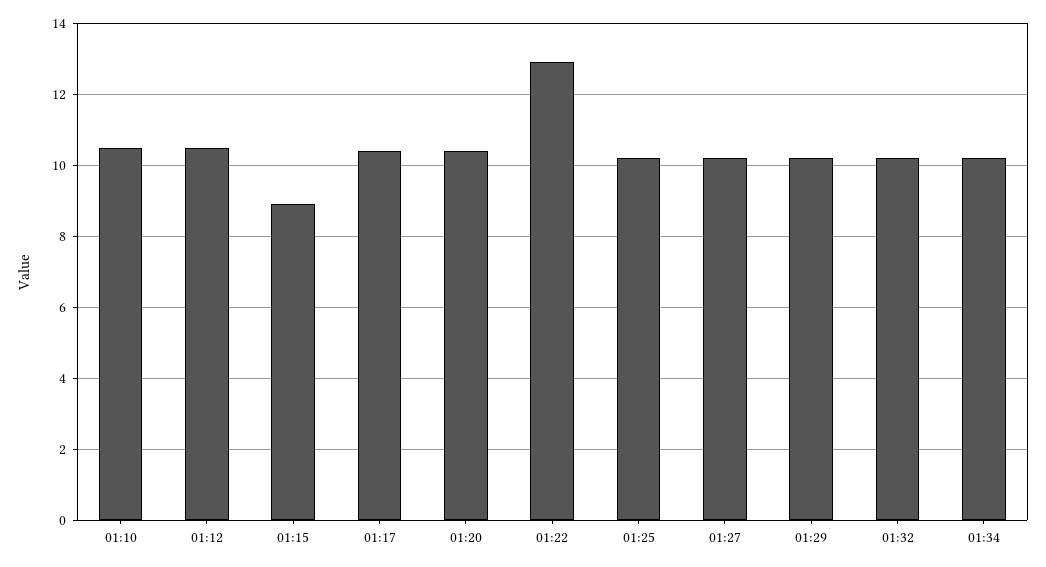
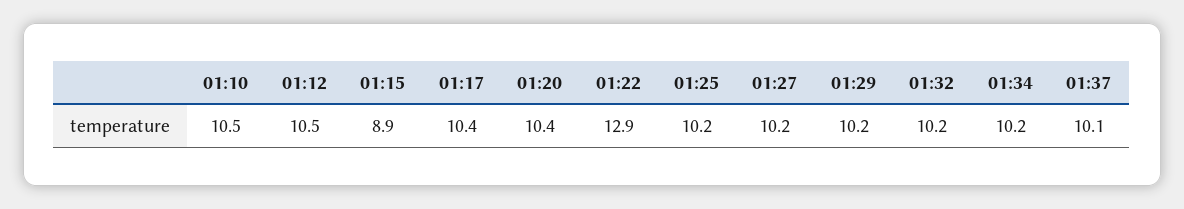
01:37: none -> 10.1

